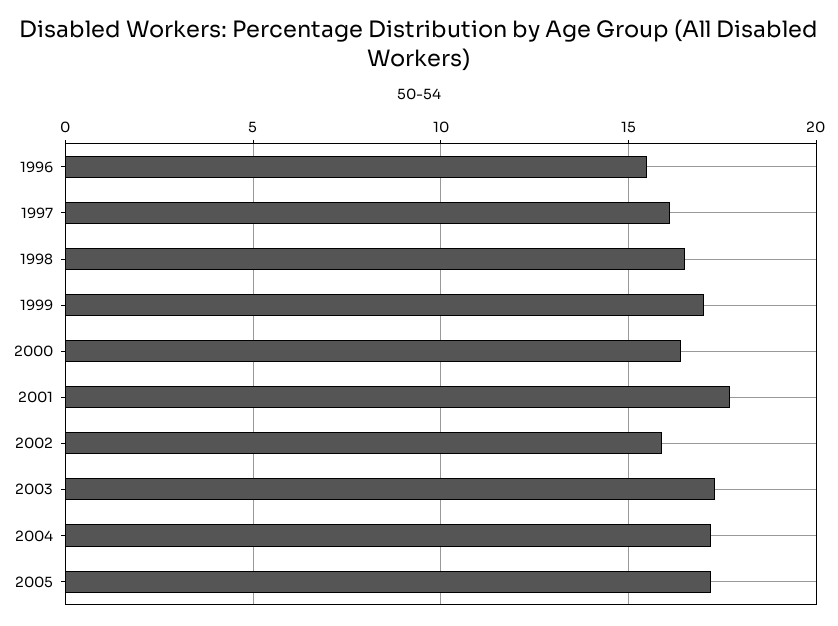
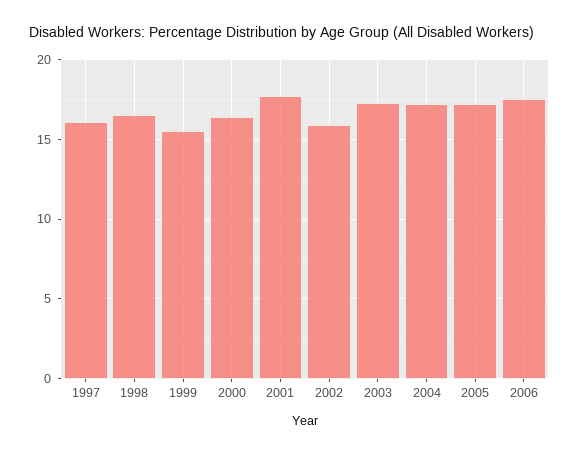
1996: 15.5 -> none
1999: 17 -> 15.5
2006: none -> 17.5

